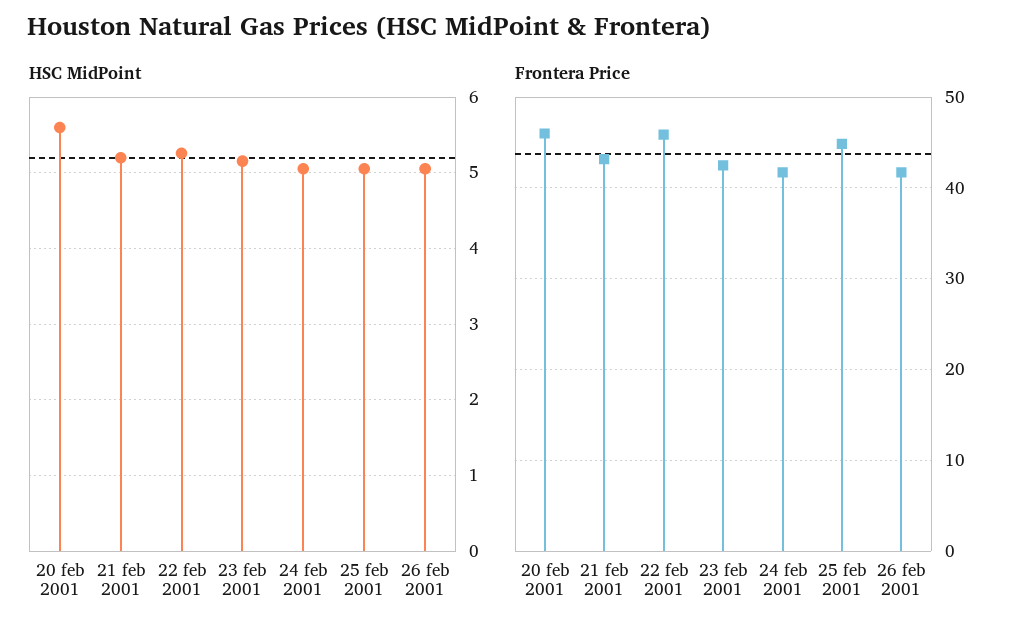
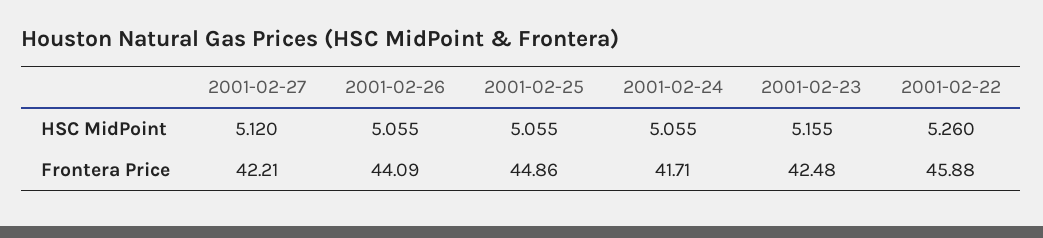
HSC MidPoint, 20 feb 2001: 5.6 -> none
HSC MidPoint, 21 feb 2001: 5.2 -> none
Frontera Price, 20 feb 2001: 46 -> none
Frontera Price, 21 feb 2001: 43 -> none
Frontera Price, 26 feb 2001: 42 -> 44.09
HSC MidPoint, 2001-02-27: none -> 5.12
Frontera Price, 2001-02-27: none -> 42.21

